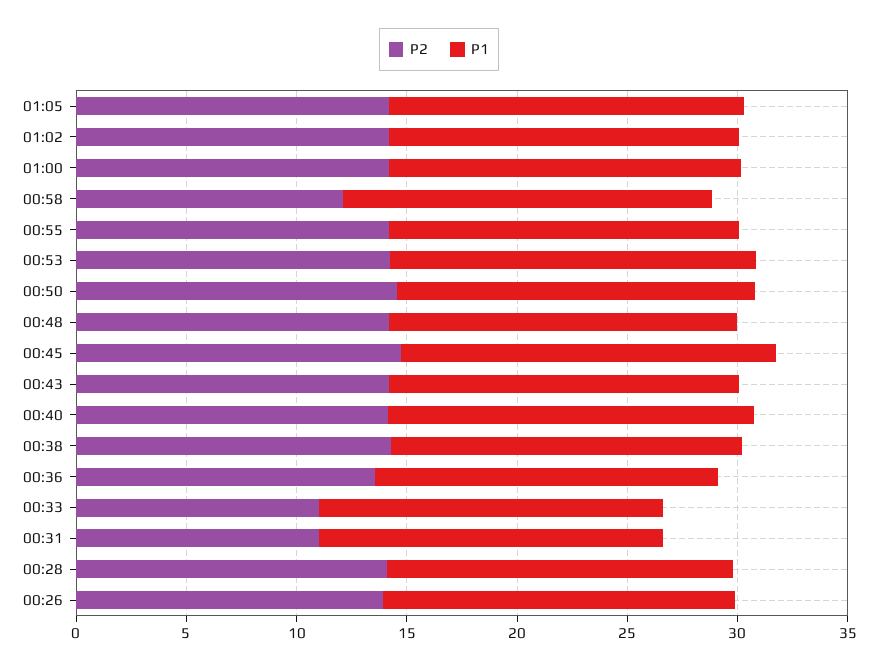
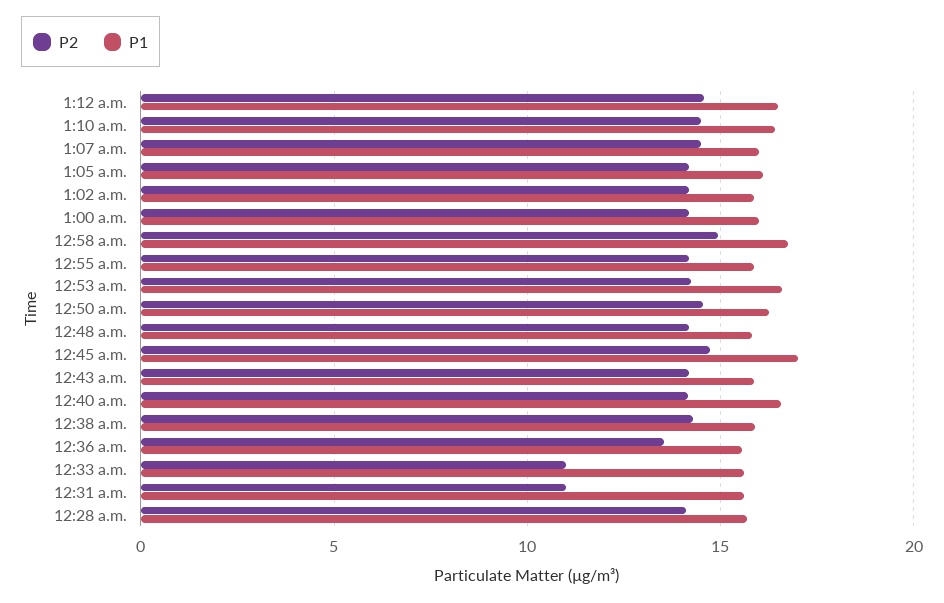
P2, 00:58: 12 -> 15
P2, 00:26: 14 -> none
P1, 00:26: 16 -> none
P2, 1:12 a.m.: none -> 14.5
P1, 1:12 a.m.: none -> 16.5
P2, 1:10 a.m.: none -> 14.5
P1, 1:10 a.m.: none -> 16.5
P2, 1:07 a.m.: none -> 14.5
P1, 1:07 a.m.: none -> 16

